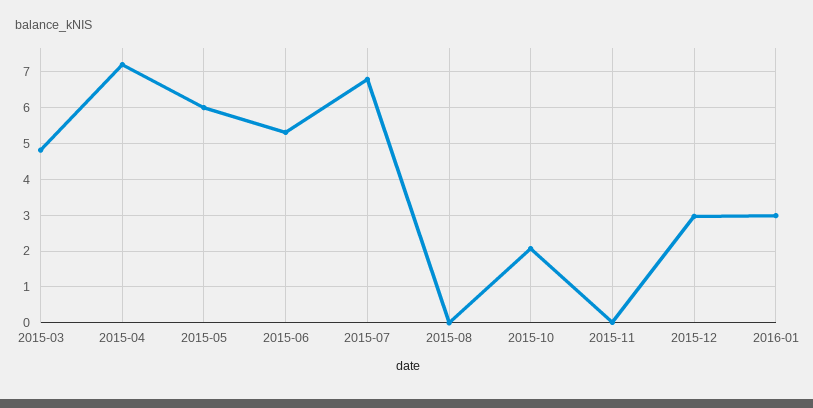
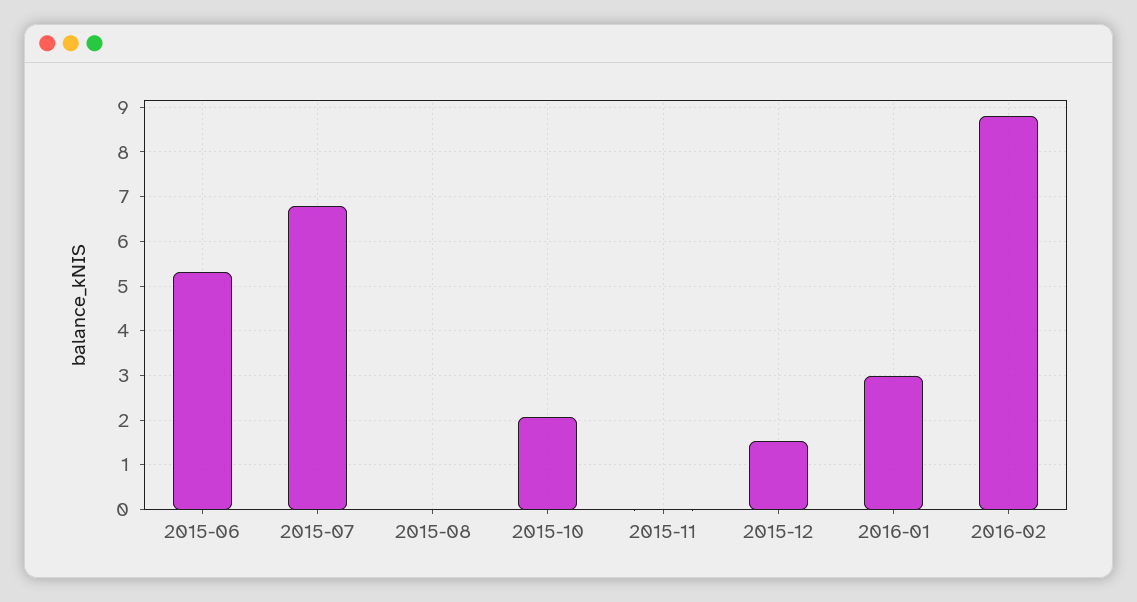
2015-03: 4.8 -> none
2015-04: 7.2 -> none
2015-05: 6 -> none
2015-12: 3 -> 1.6
2016-02: none -> 8.8

